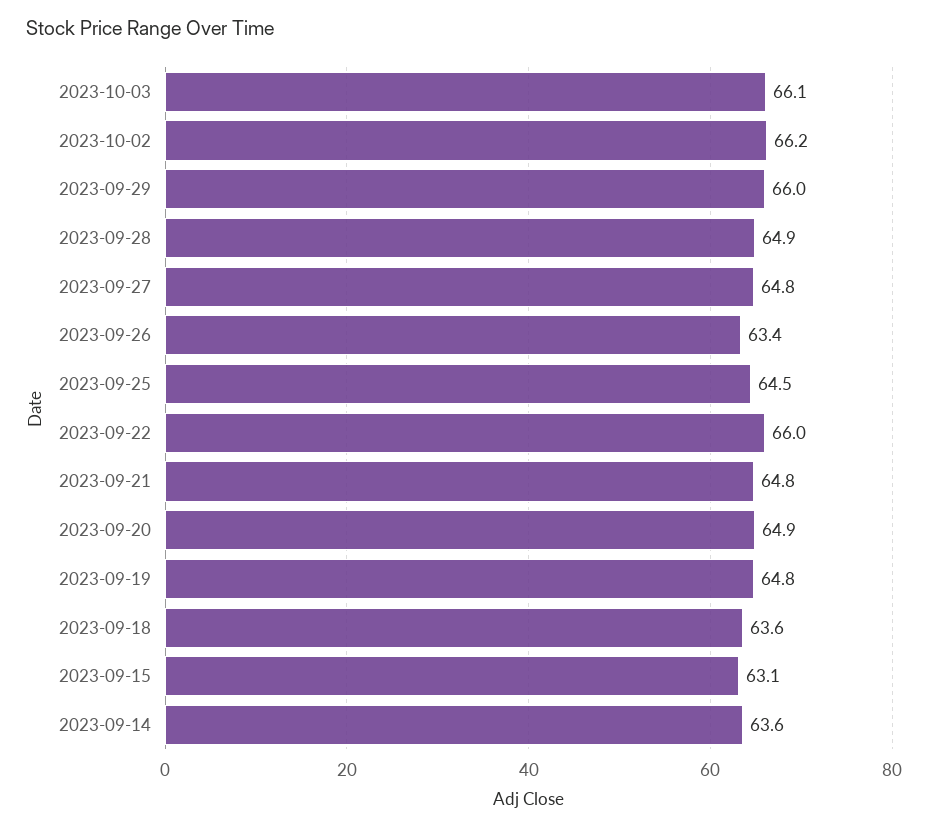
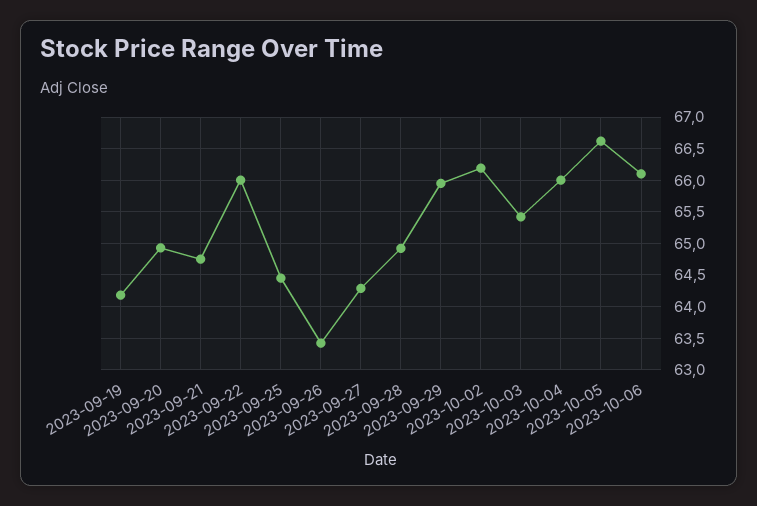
2023-10-03: 66.1 -> 65.4
2023-09-27: 64.8 -> 64.3
2023-09-19: 64.8 -> 64.2
2023-09-18: 63.6 -> none
2023-09-15: 63.1 -> none
2023-09-14: 63.6 -> none
2023-10-04: none -> 66
2023-10-05: none -> 66.6
2023-10-06: none -> 66.1

